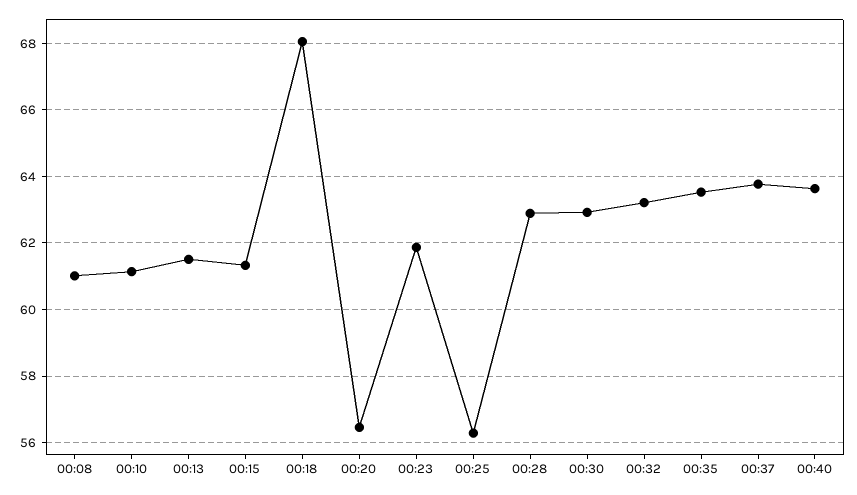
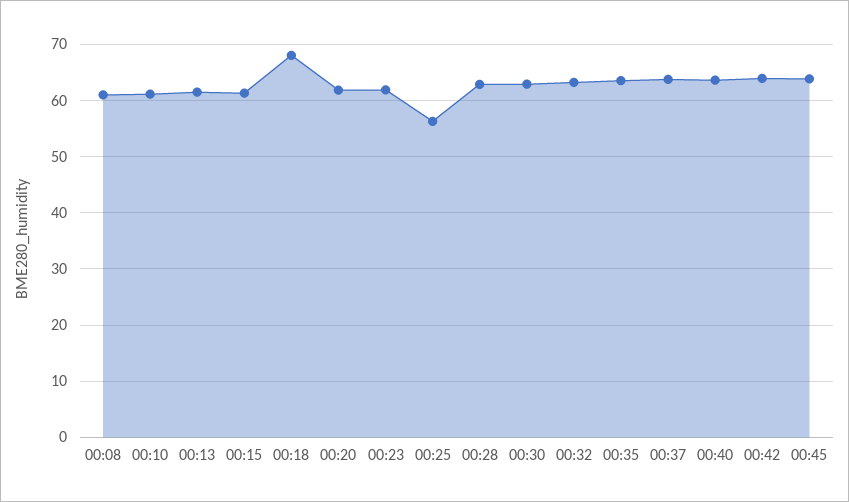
00:20: 56.4 -> 62
00:42: none -> 64
00:45: none -> 64

